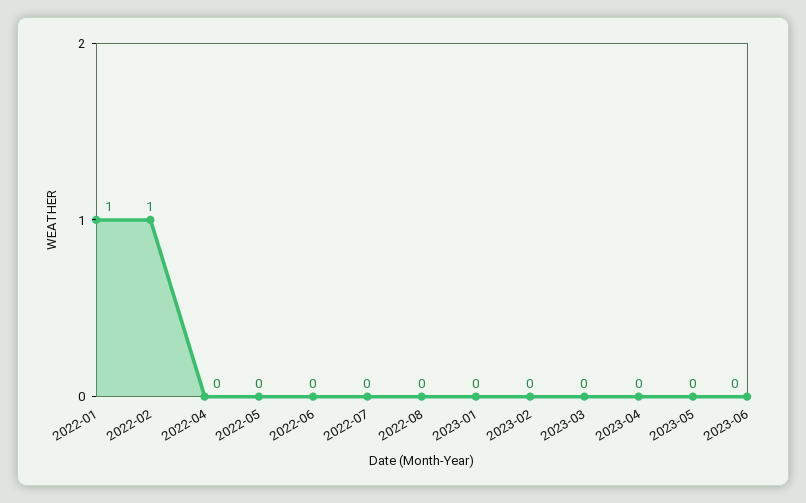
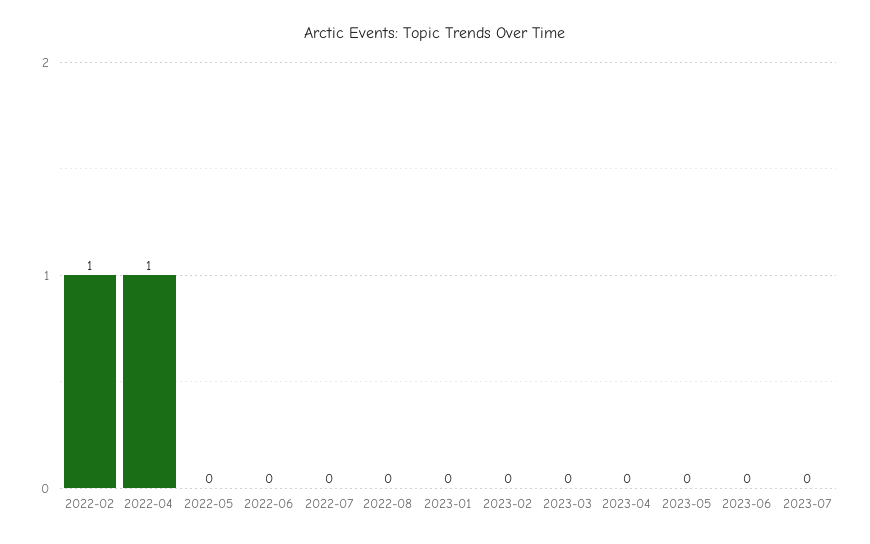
2022-01: 1 -> none
2022-04: 0 -> 1
2023-07: none -> 0

